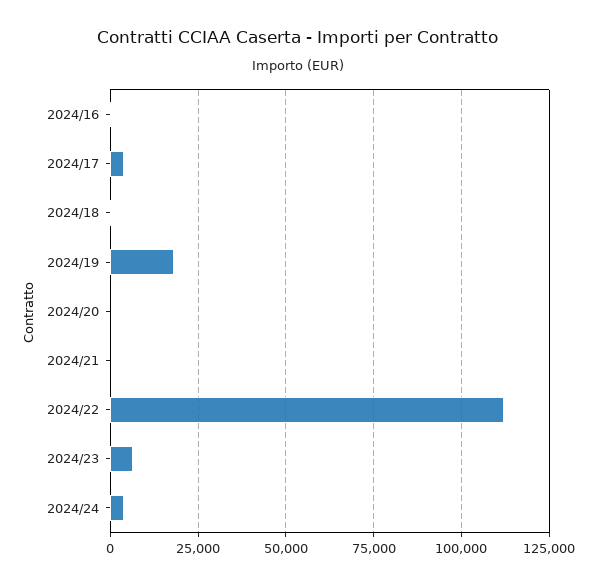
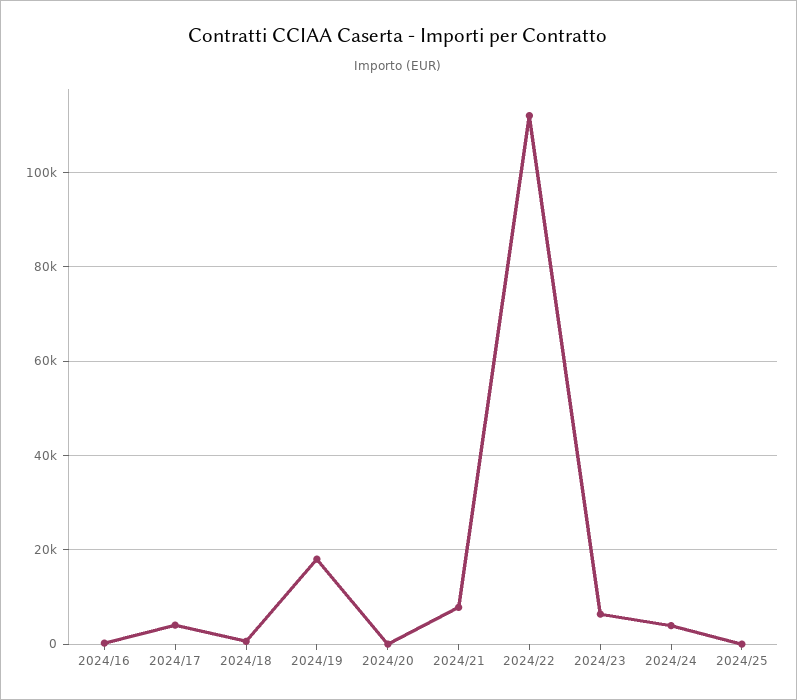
2024/21: 0 -> 8000
2024/25: none -> 0

